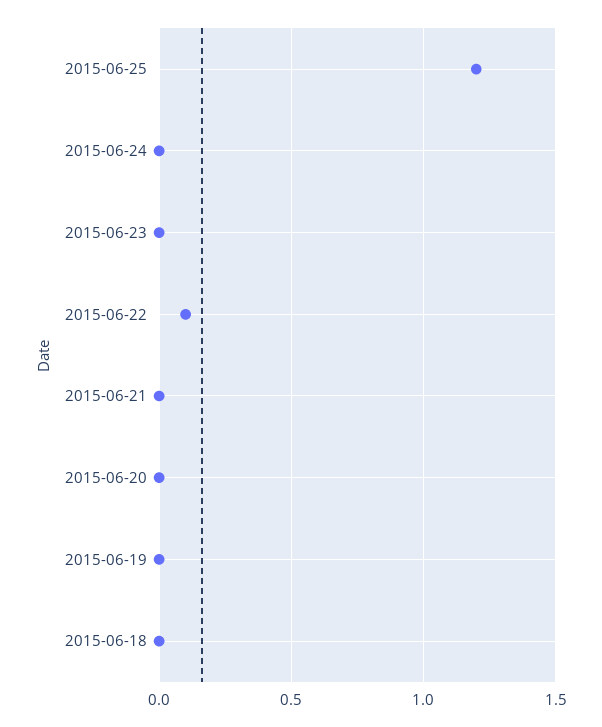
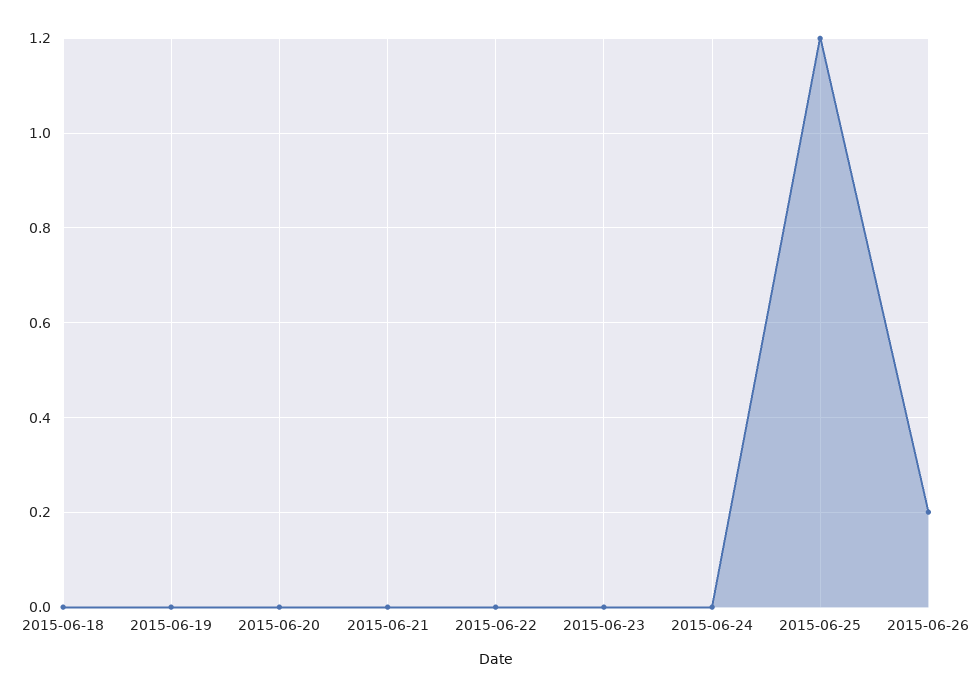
2015-06-22: 0.1 -> 0
2015-06-26: none -> 0.2

